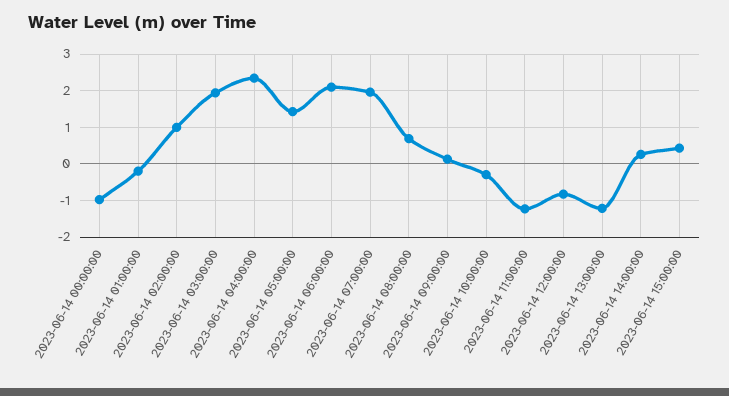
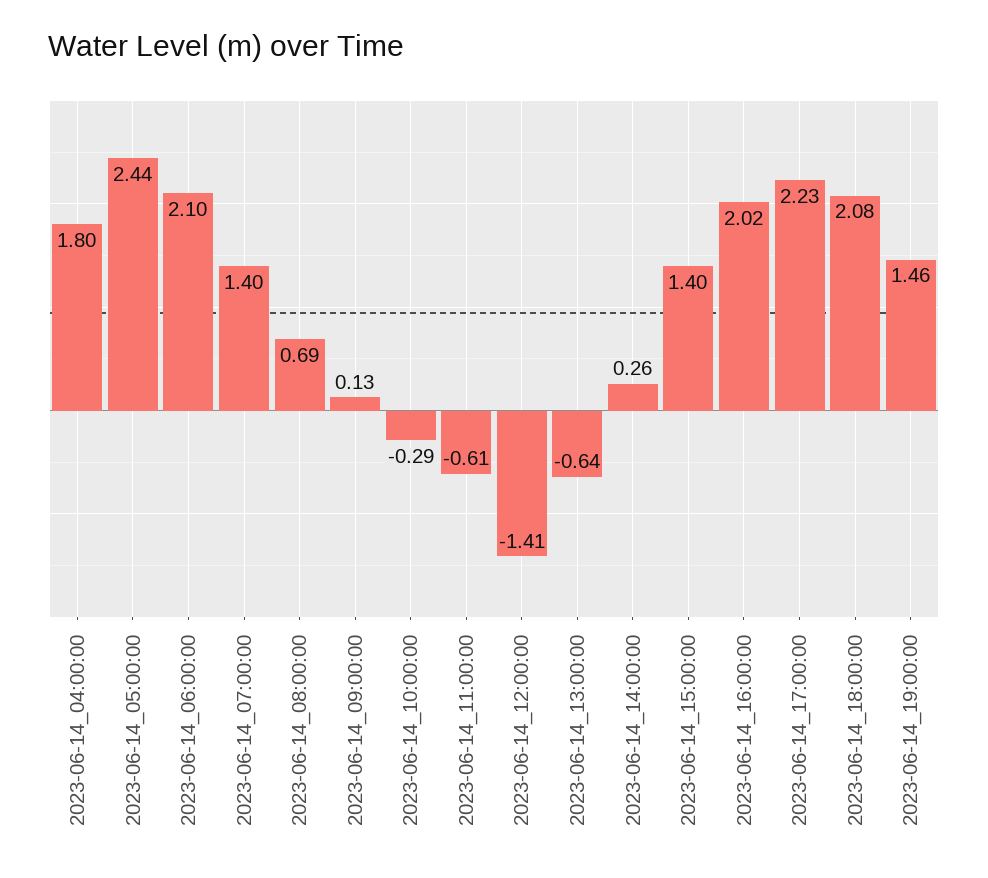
2023-06-14 00:00:00: -1 -> none
2023-06-14 01:00:00: -0.2 -> none
2023-06-14 02:00:00: 1 -> none
2023-06-14 03:00:00: 2 -> none
2023-06-14 04:00:00: 2.4 -> 1.8
2023-06-14 05:00:00: 1.4 -> 2.44
2023-06-14 07:00:00: 2 -> 1.4
2023-06-14 11:00:00: -1.2 -> -0.61
2023-06-14 12:00:00: -0.8 -> -1.41
2023-06-14 13:00:00: -1.2 -> -0.64
2023-06-14 15:00:00: 0.4 -> 1.4
2023-06-14_16:00:00: none -> 2.02
2023-06-14_17:00:00: none -> 2.23
2023-06-14_18:00:00: none -> 2.08
2023-06-14_19:00:00: none -> 1.46

